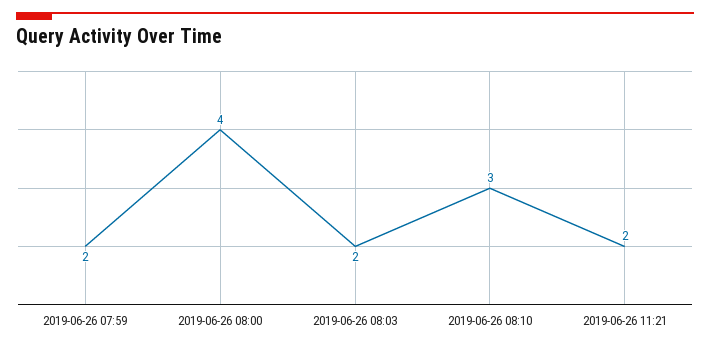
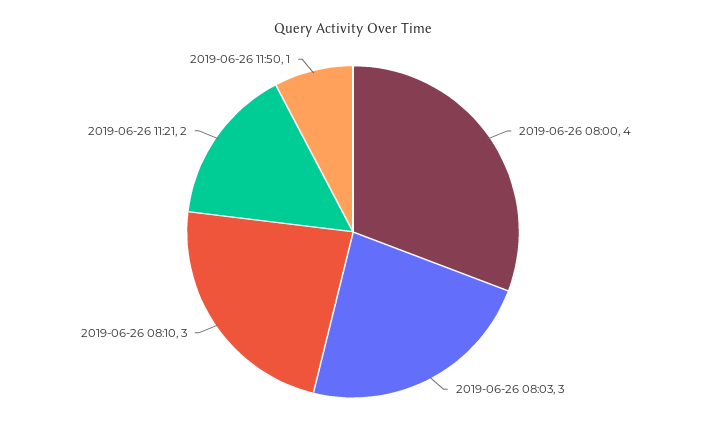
2019-06-26 07:59: 2 -> none
2019-06-26 08:03: 2 -> 3
2019-06-26 11:50: none -> 1

